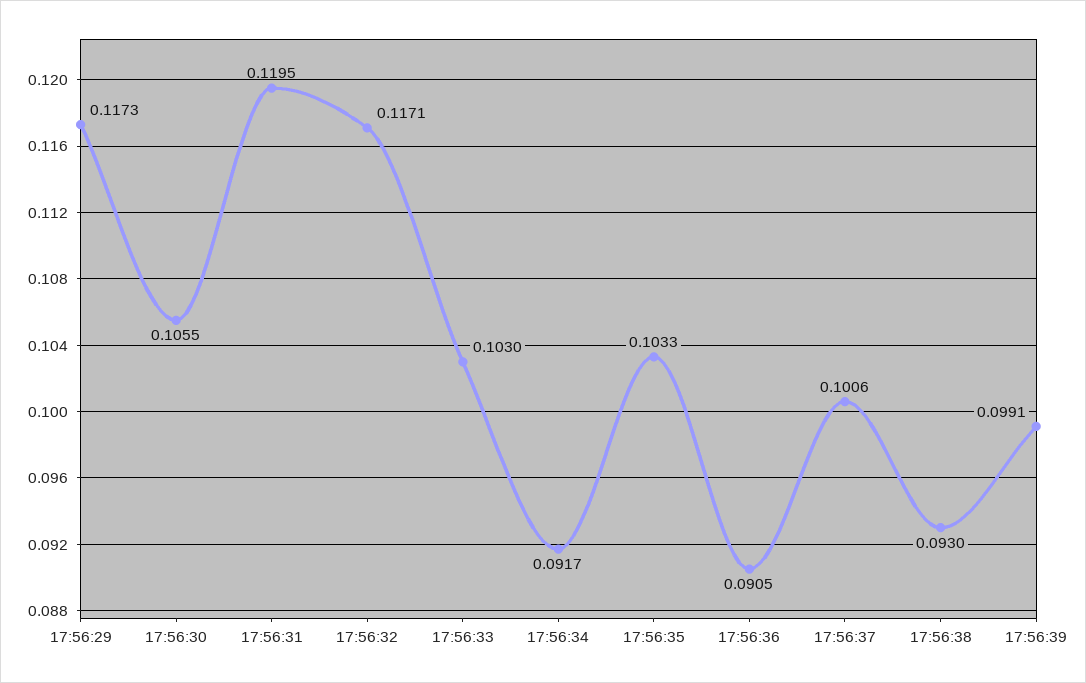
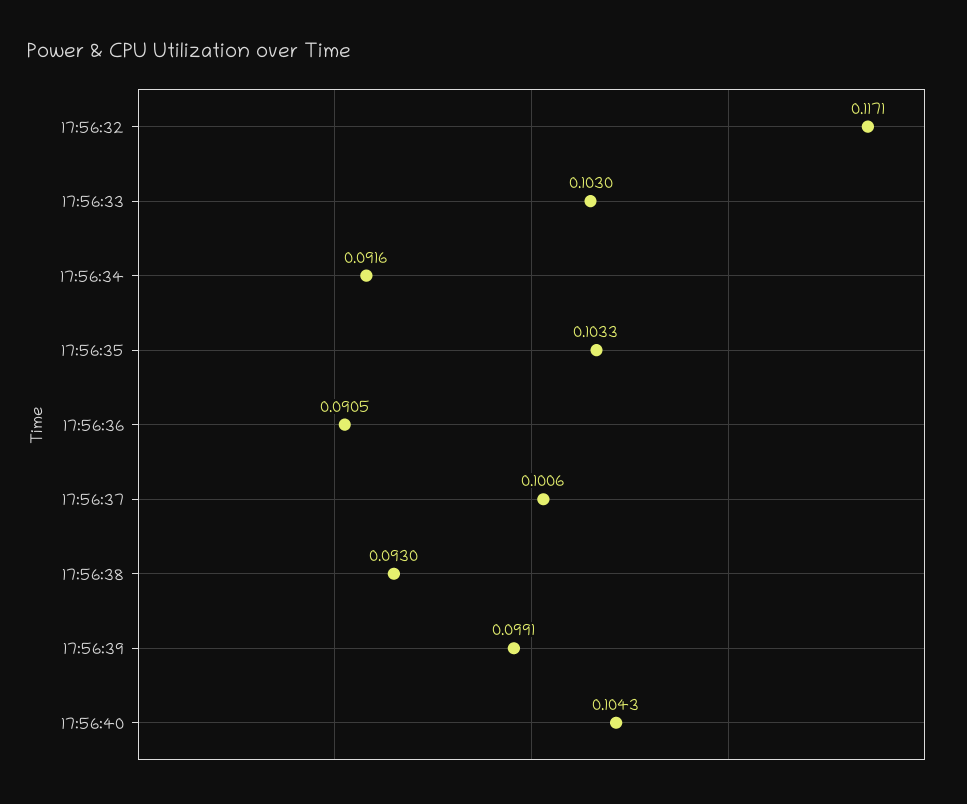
17:56:29: 0.1173 -> none
17:56:30: 0.1055 -> none
17:56:31: 0.1195 -> none
17:56:34: 0.0917 -> 0.0916
17:56:40: none -> 0.1043

